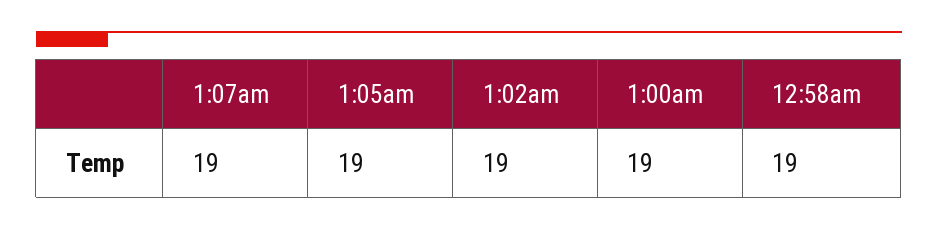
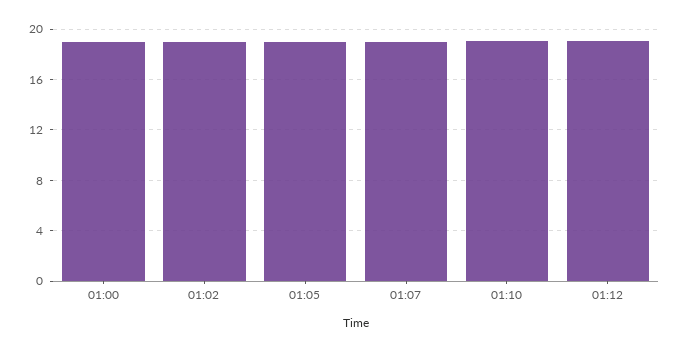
12:58am: 19 -> none
01:10: none -> 19
01:12: none -> 19

